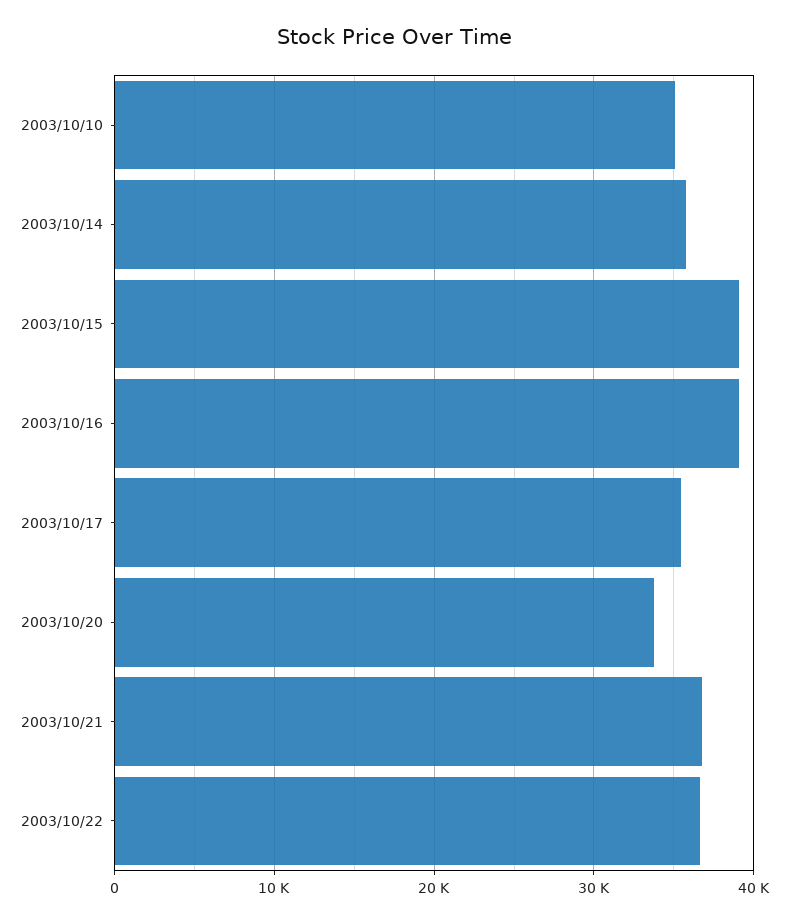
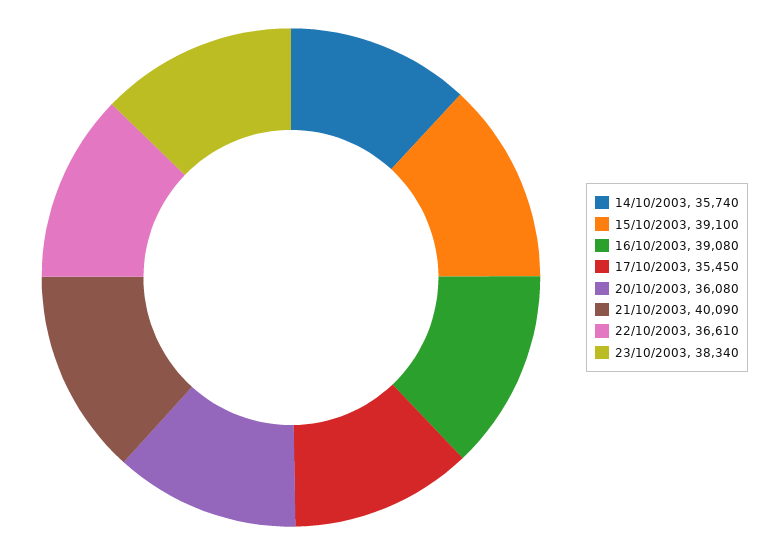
2003/10/10: 35000 -> none
2003/10/20: 34000 -> 36080
2003/10/21: 37000 -> 40090
23/10/2003: none -> 38340

